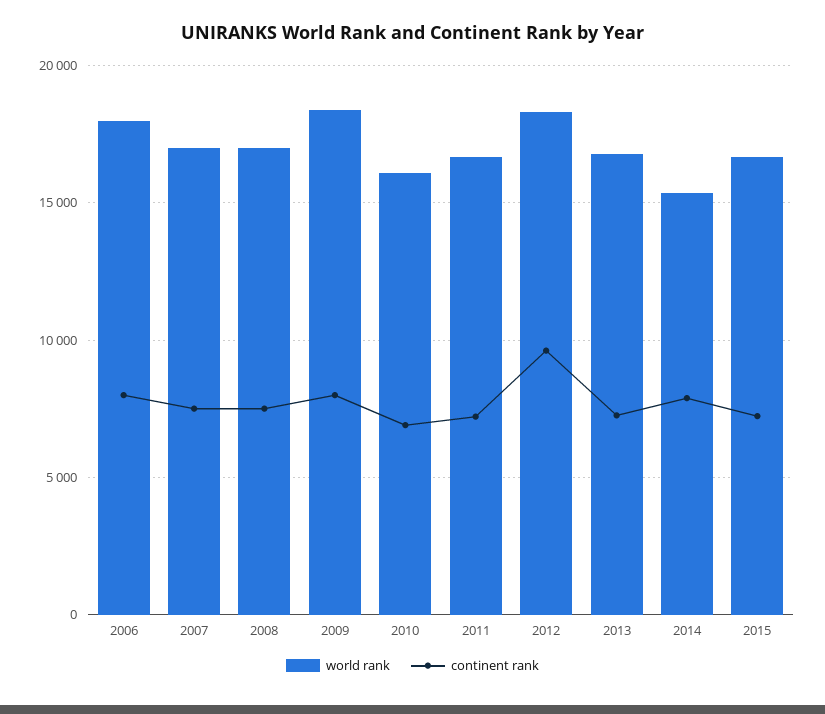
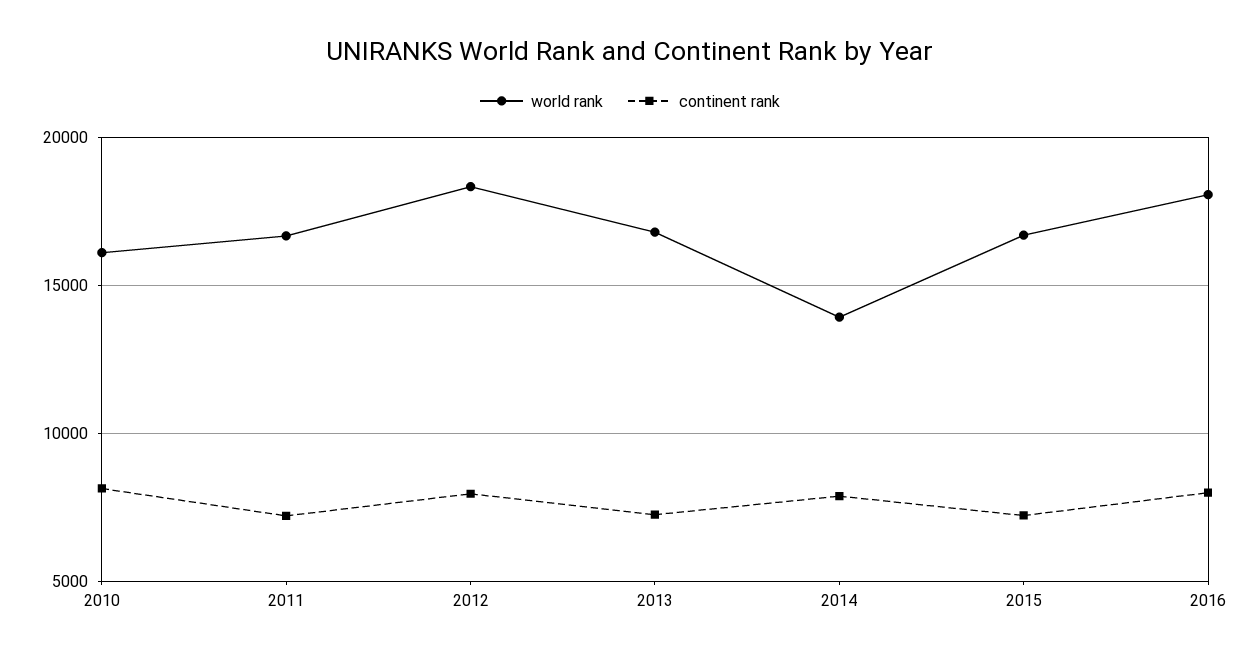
world rank, 2006: 18000 -> none
continent rank, 2006: 8000 -> none
world rank, 2007: 17000 -> none
continent rank, 2007: 7500 -> none
world rank, 2008: 17000 -> none
continent rank, 2008: 7500 -> none
world rank, 2009: 18500 -> none
continent rank, 2009: 8000 -> none
continent rank, 2010: 7000 -> 8000
continent rank, 2012: 9500 -> 8000
world rank, 2014: 15500 -> 14000
world rank, 2016: none -> 18000
continent rank, 2016: none -> 8000

